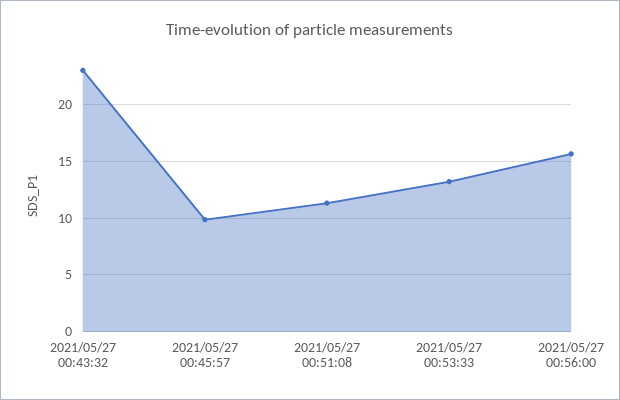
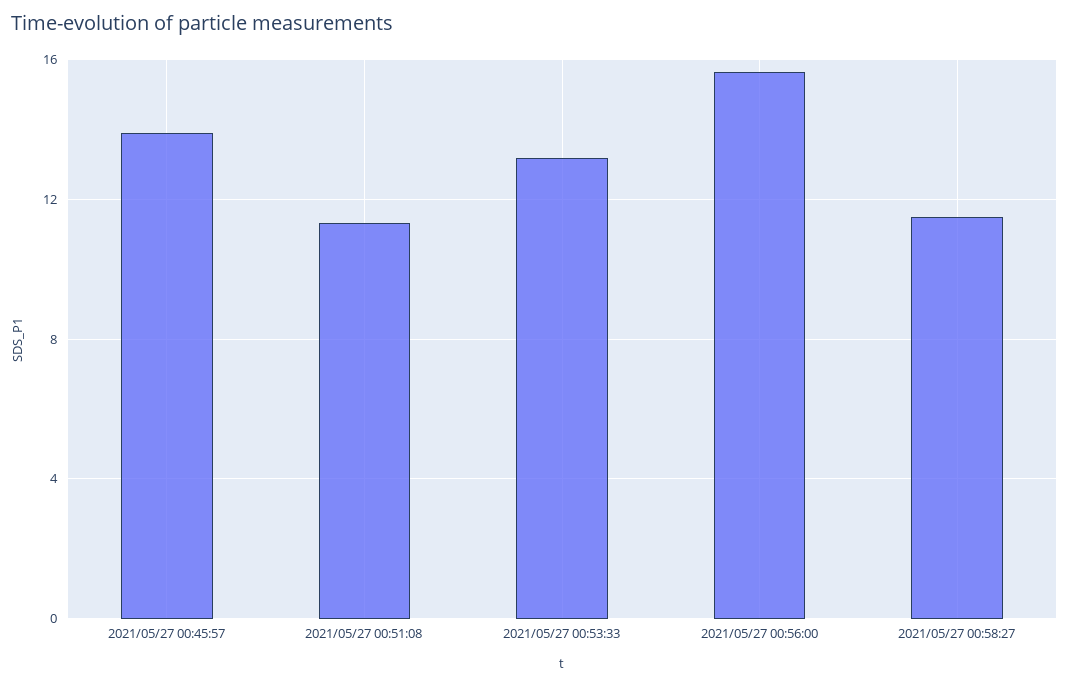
2021/05/27 00:43:32: 23 -> none
2021/05/27 00:45:57: 10 -> 14
2021/05/27 00:58:27: none -> 11.5

